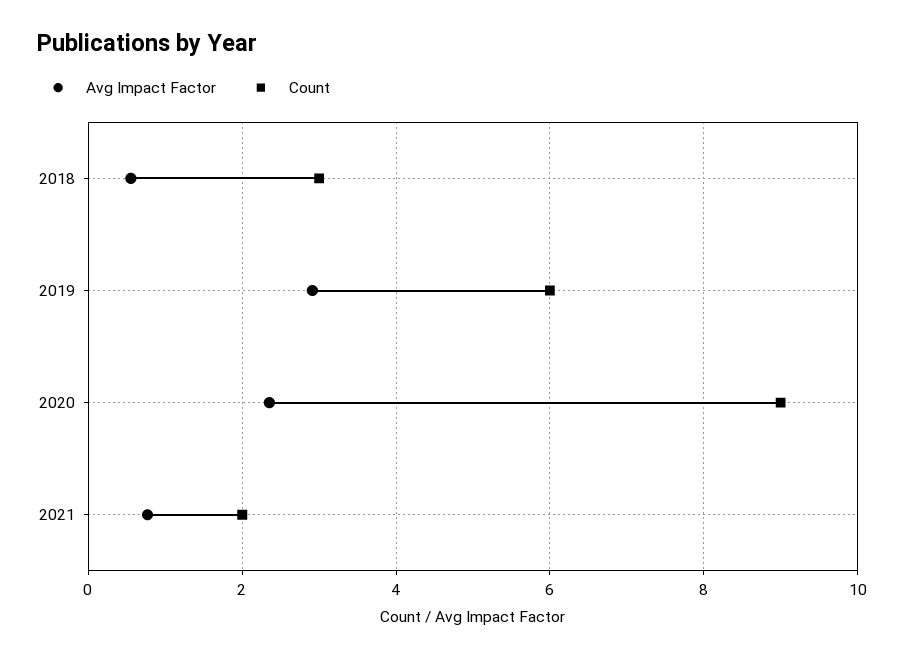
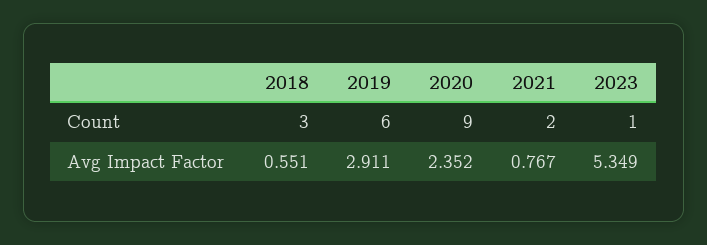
Count, 2023: none -> 1
Avg Impact Factor, 2023: none -> 5.349

